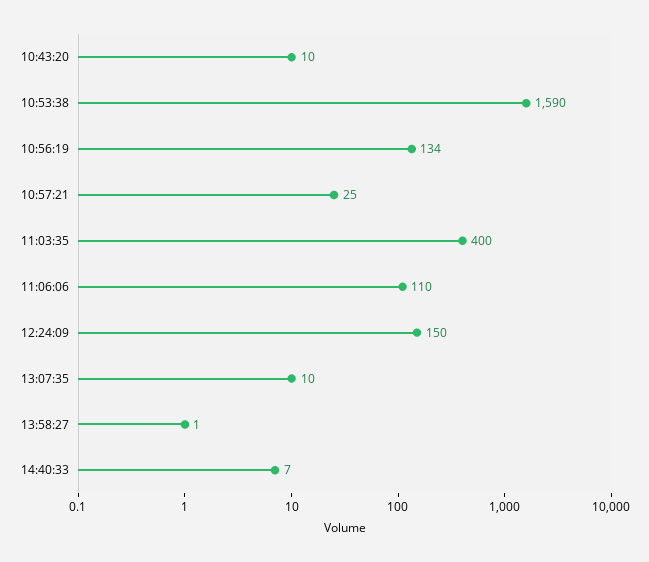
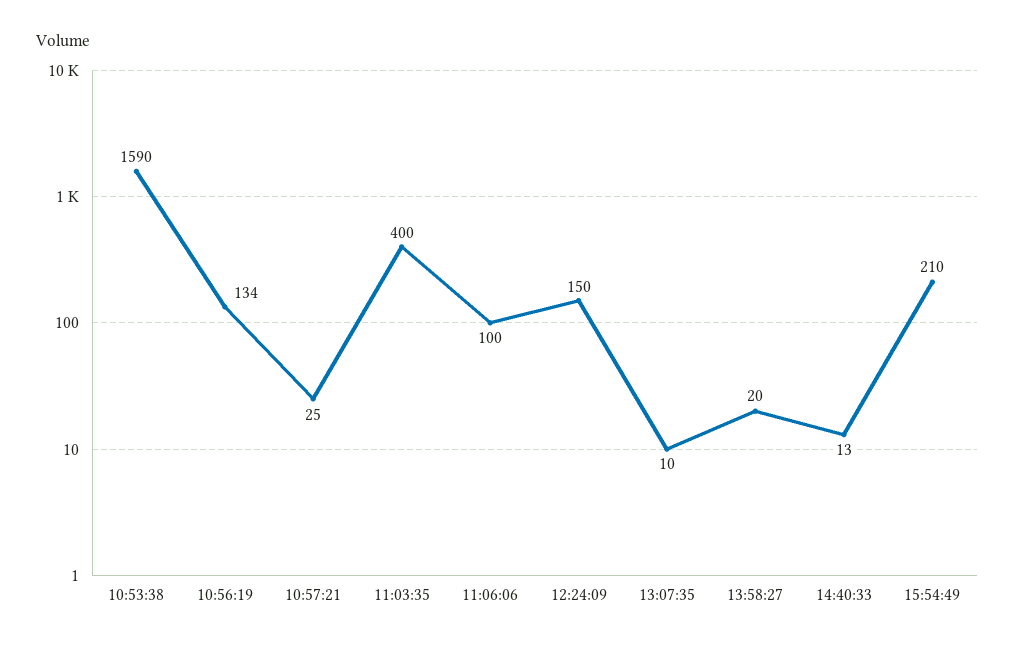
10:43:20: 10 -> none
11:06:06: 110 -> 100
13:58:27: 1 -> 20
14:40:33: 7 -> 13
15:54:49: none -> 210

